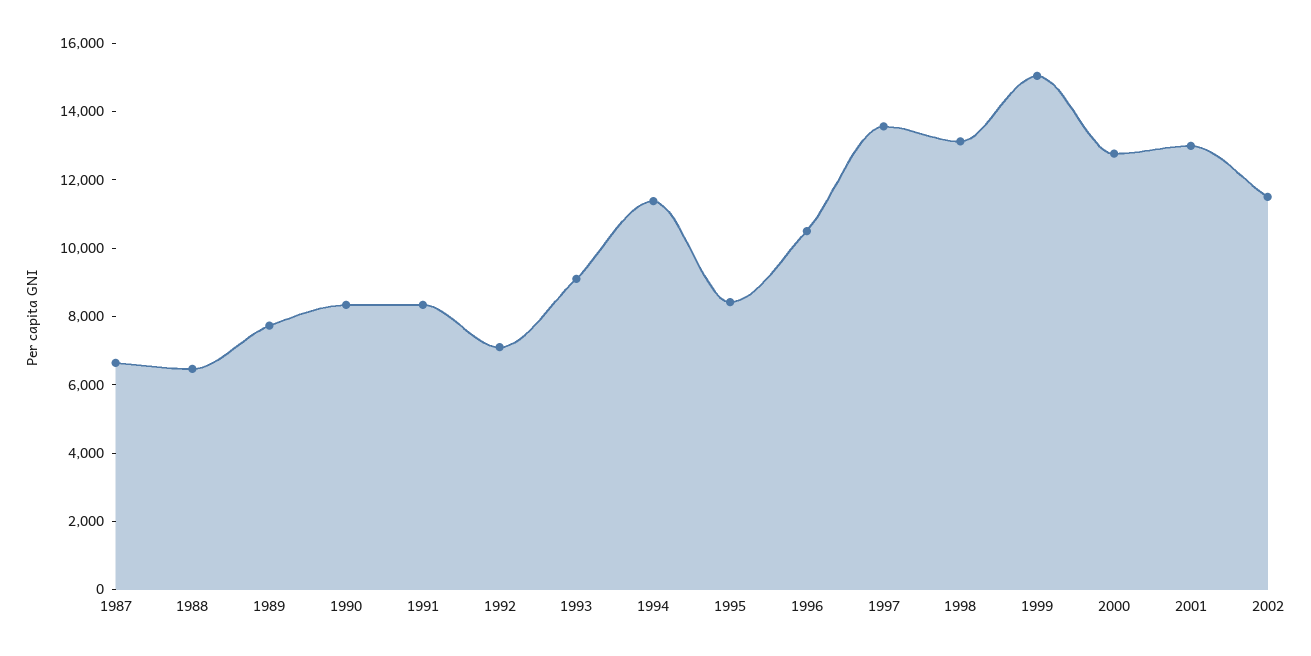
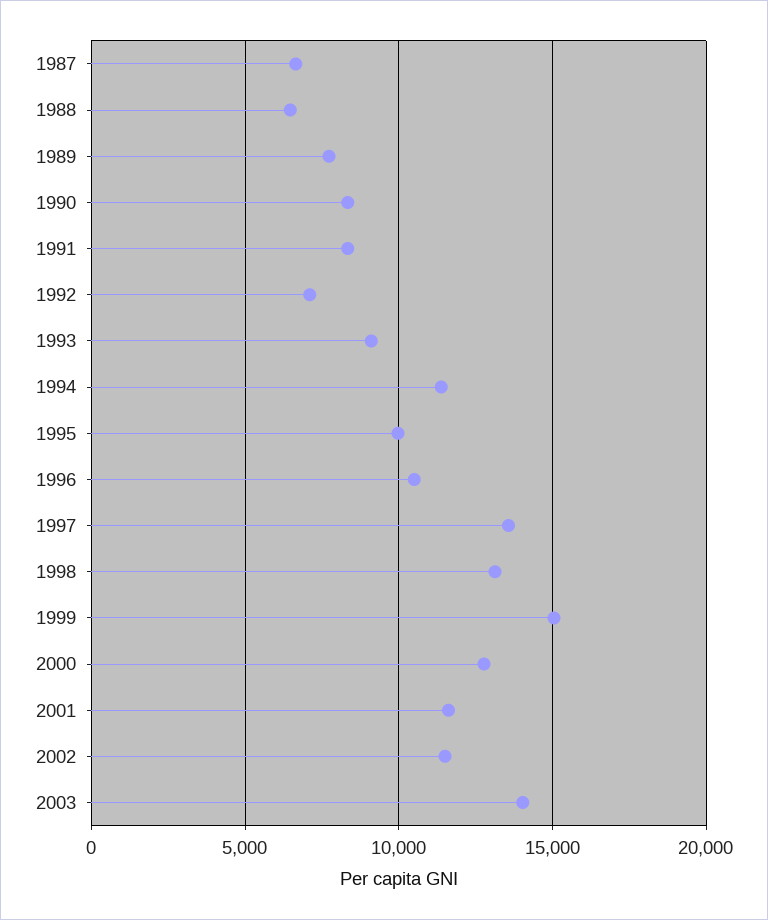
1995: 8500 -> 10000
2001: 13000 -> 11500
2003: none -> 14000

